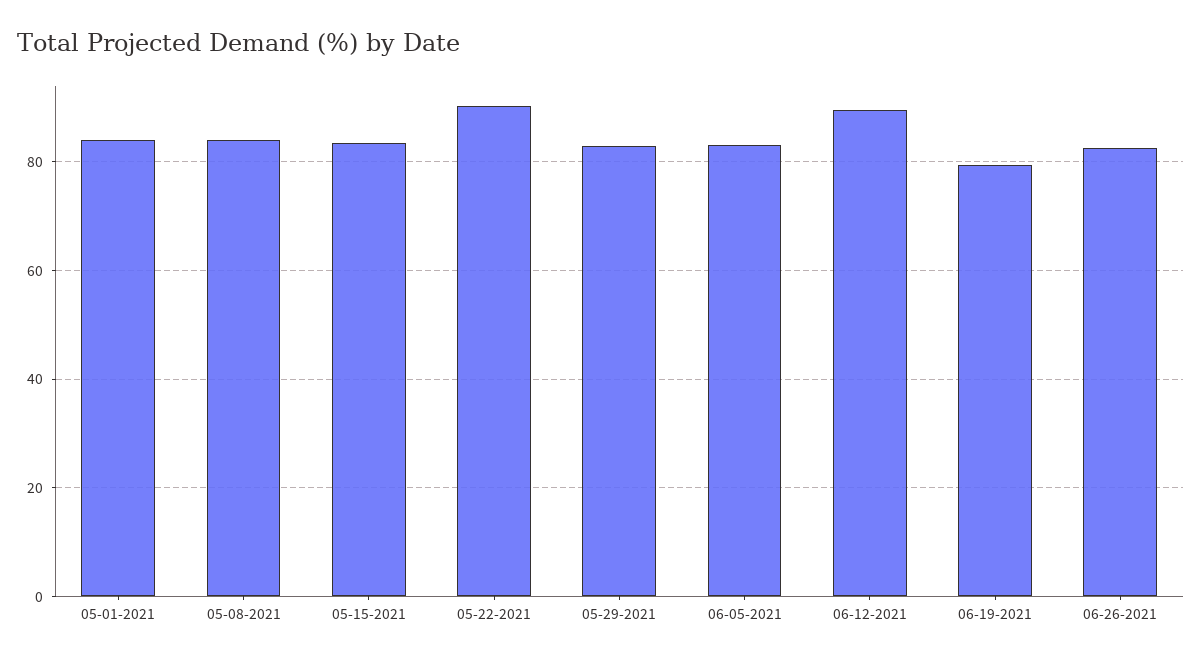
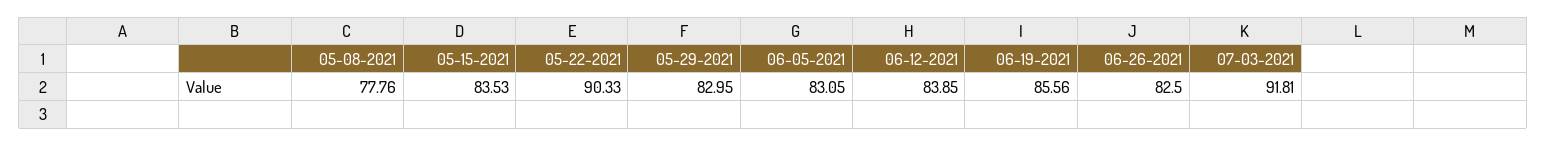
05-01-2021: 84 -> none
05-08-2021: 84 -> 77.76
06-12-2021: 90 -> 83.85
06-19-2021: 80 -> 85.56
07-03-2021: none -> 91.81

